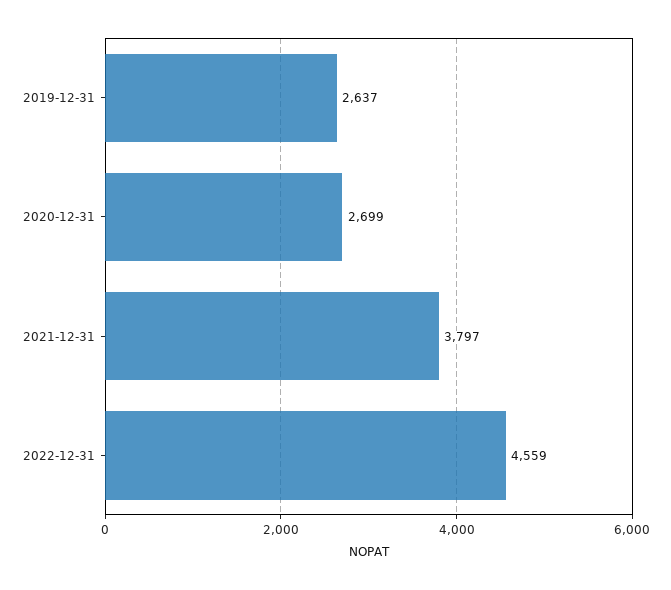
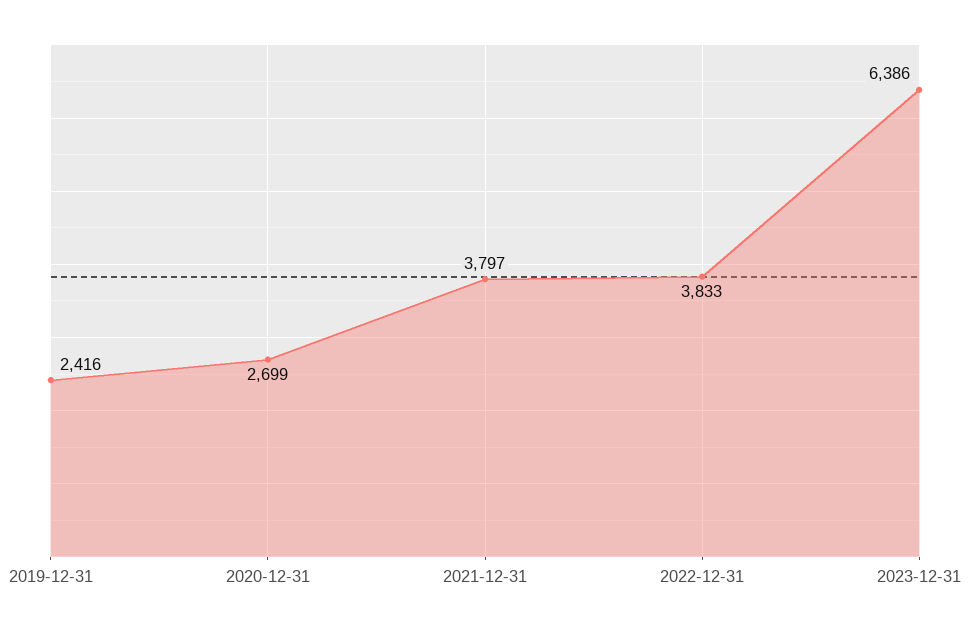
2019-12-31: 2637 -> 2416
2022-12-31: 4559 -> 3833
2023-12-31: none -> 6386

